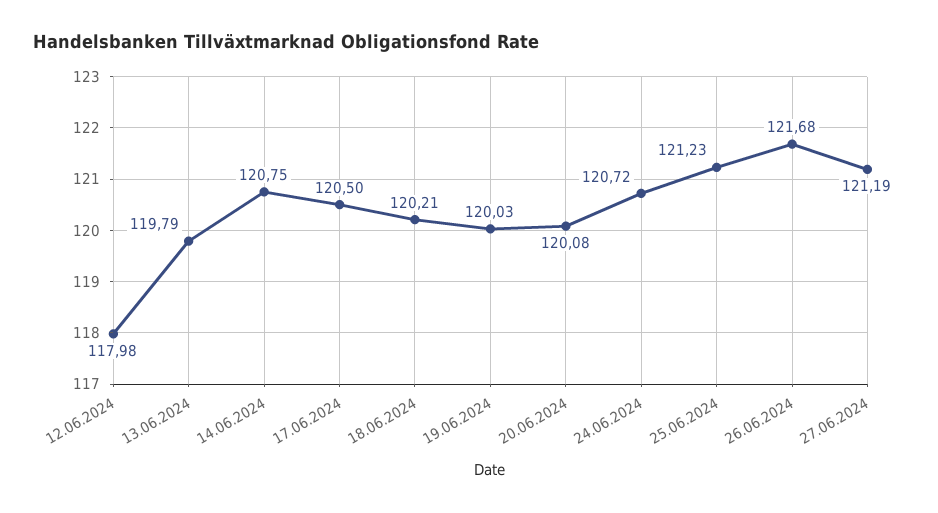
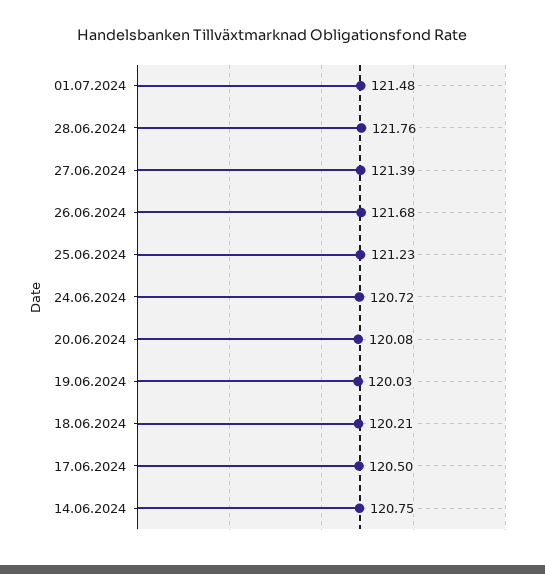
12.06.2024: 117.98 -> none
13.06.2024: 119.79 -> none
27.06.2024: 121.19 -> 121.39
01.07.2024: none -> 121.48
28.06.2024: none -> 121.76

